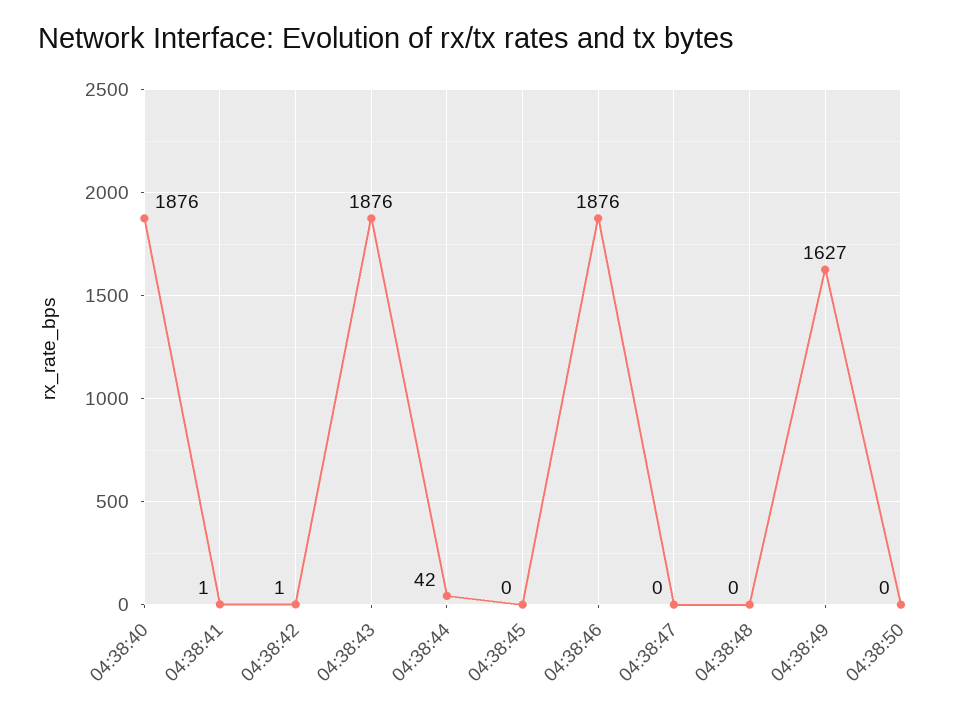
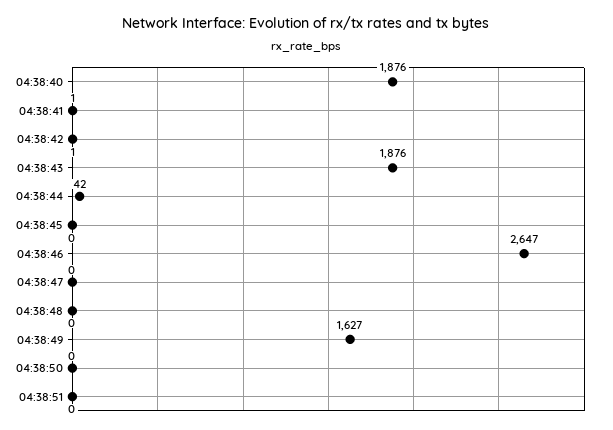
04:38:46: 1876 -> 2647
04:38:51: none -> 0

